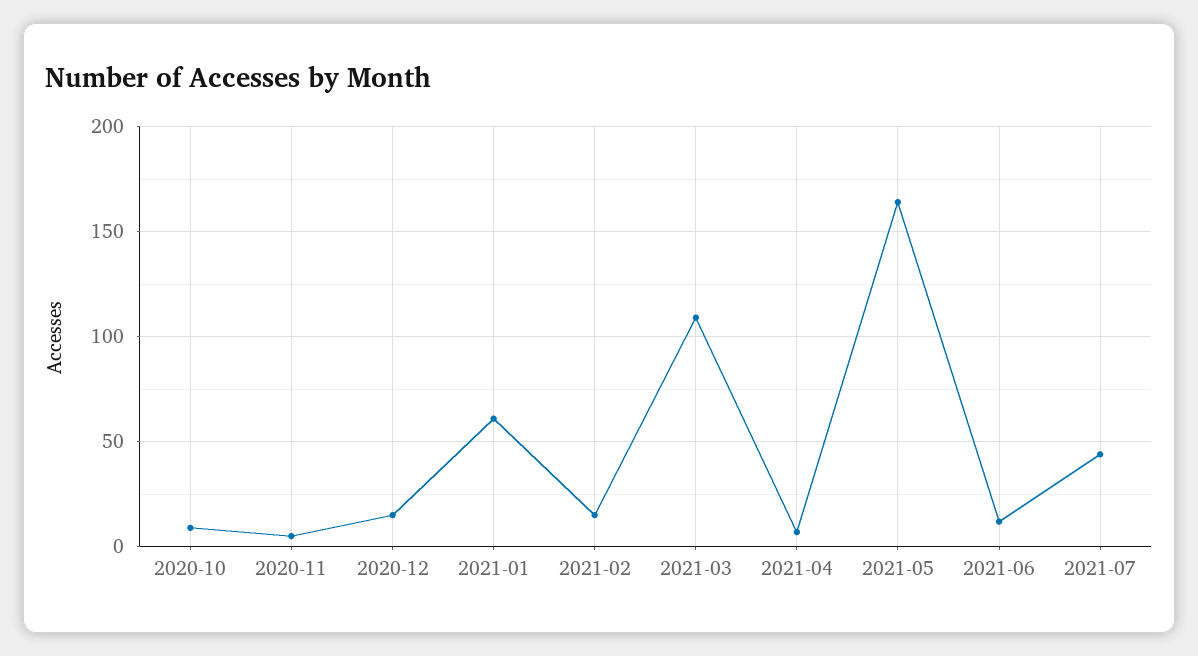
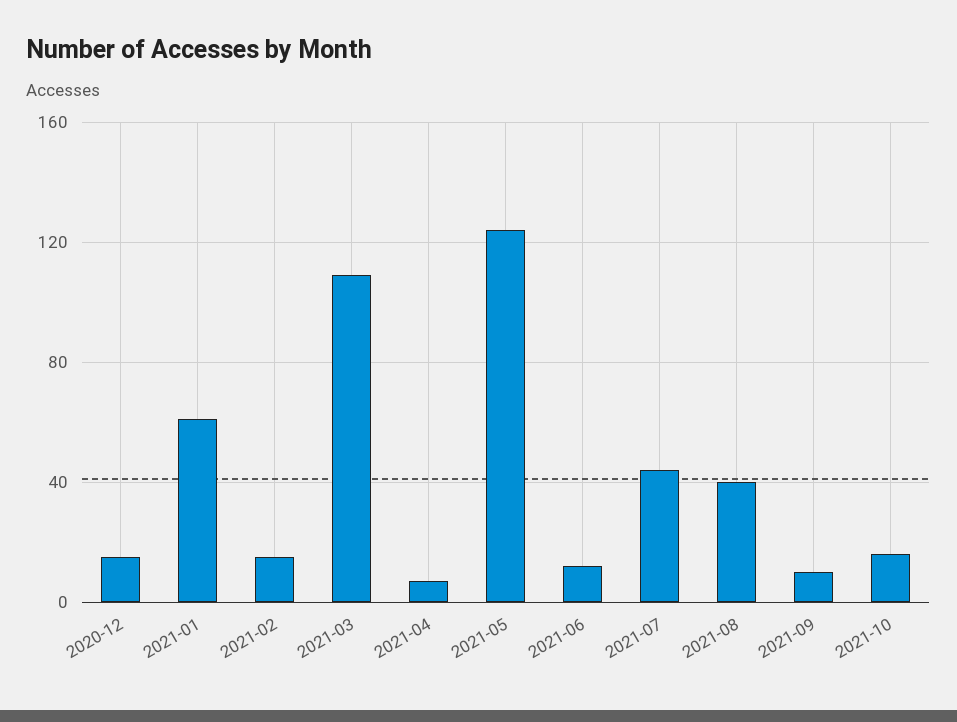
2020-10: 10 -> none
2020-11: 5 -> none
2021-05: 165 -> 125
2021-08: none -> 40
2021-09: none -> 10
2021-10: none -> 15

